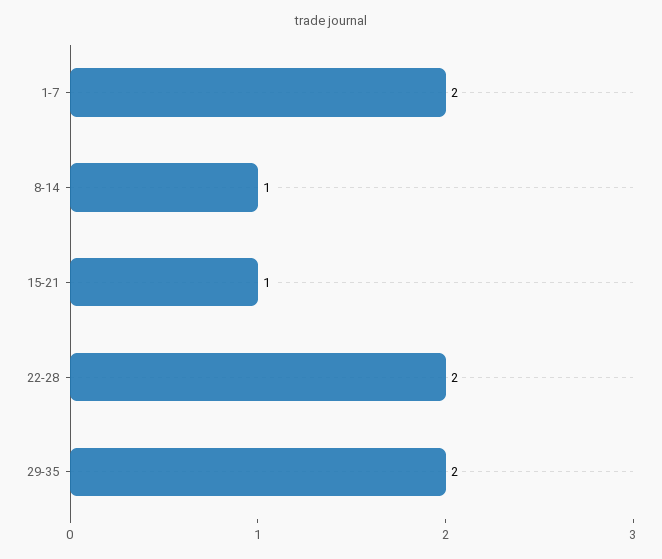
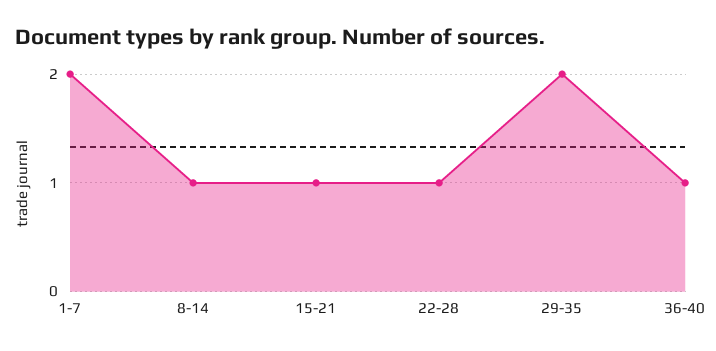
22-28: 2 -> 1
36-40: none -> 1

